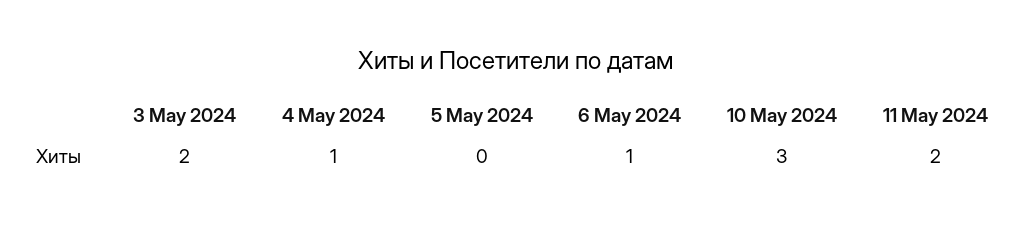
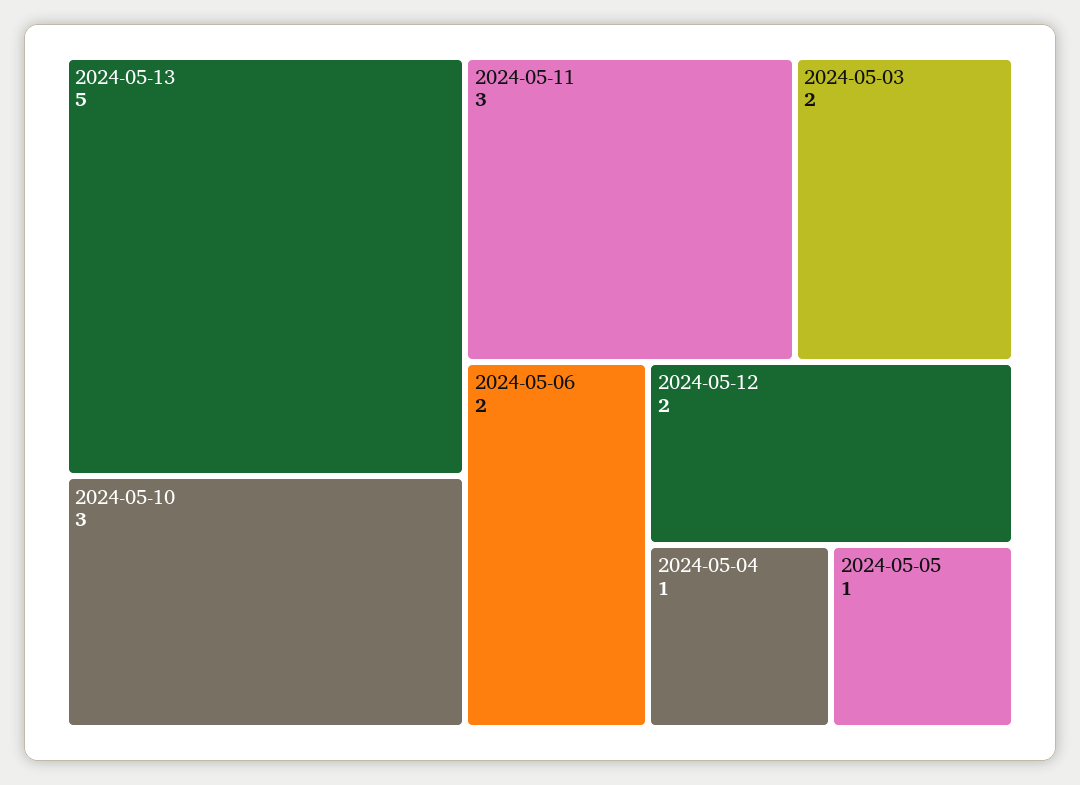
5 May 2024: 0 -> 1
6 May 2024: 1 -> 2
11 May 2024: 2 -> 3
2024-05-13: none -> 5
2024-05-12: none -> 2

